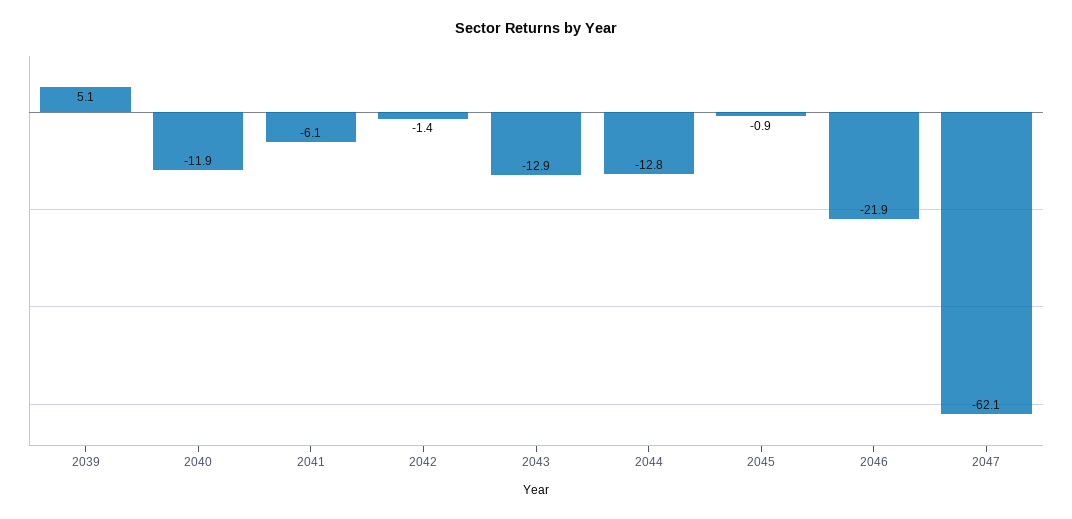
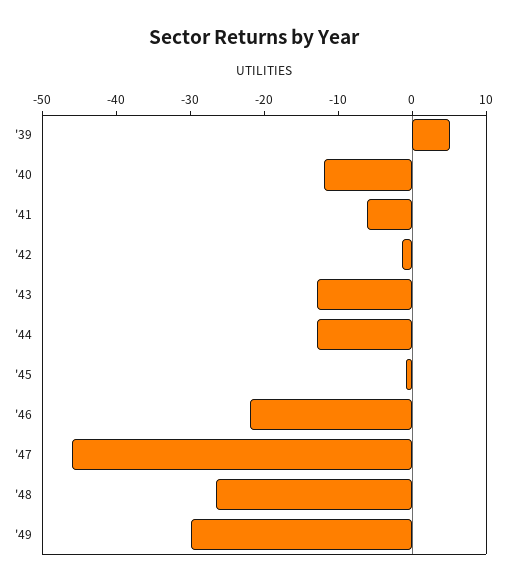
2047: -62.1 -> -46
'48: none -> -26
'49: none -> -30

